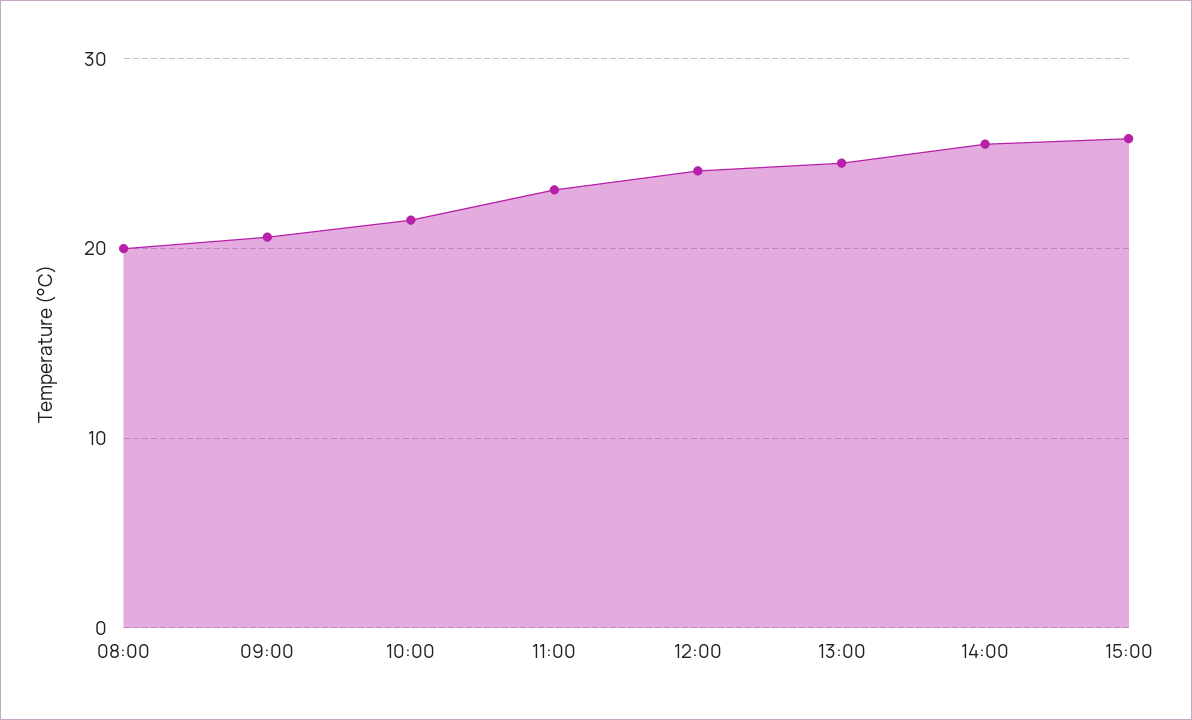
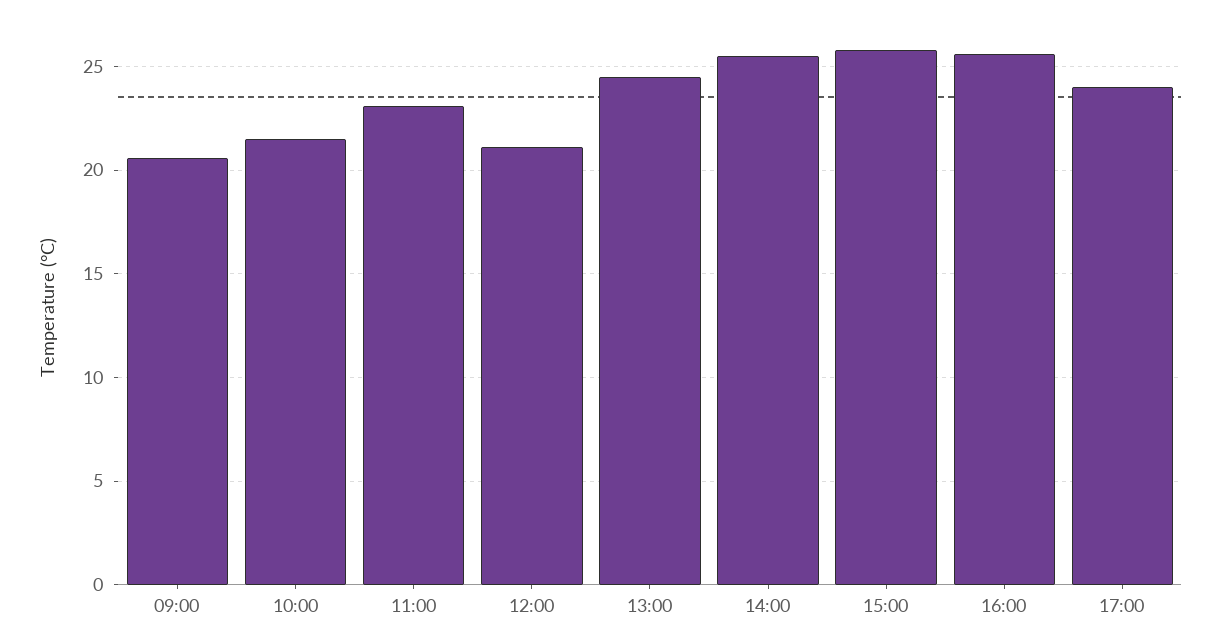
08:00: 20 -> none
12:00: 24 -> 21
16:00: none -> 25.5
17:00: none -> 24

